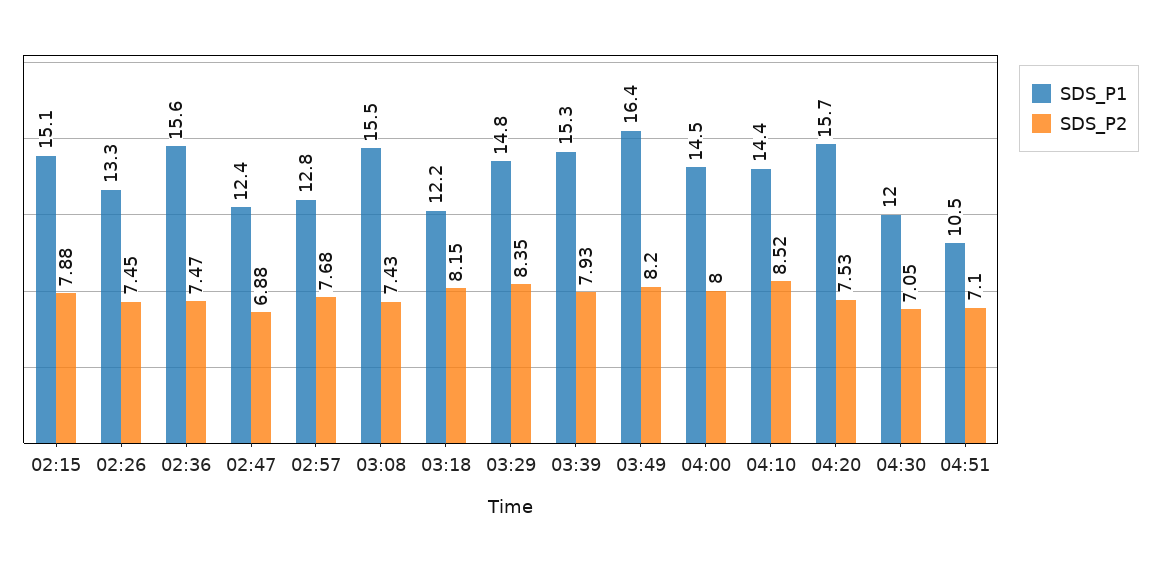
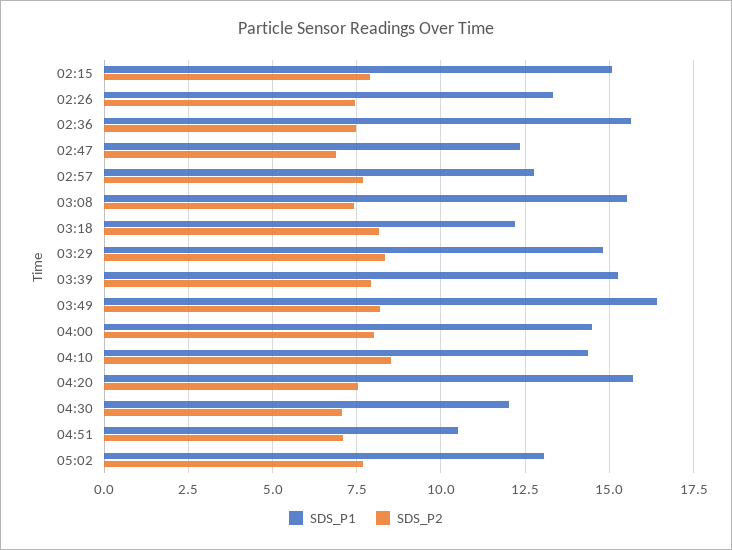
SDS_P1, 05:02: none -> 13
SDS_P2, 05:02: none -> 7.75

